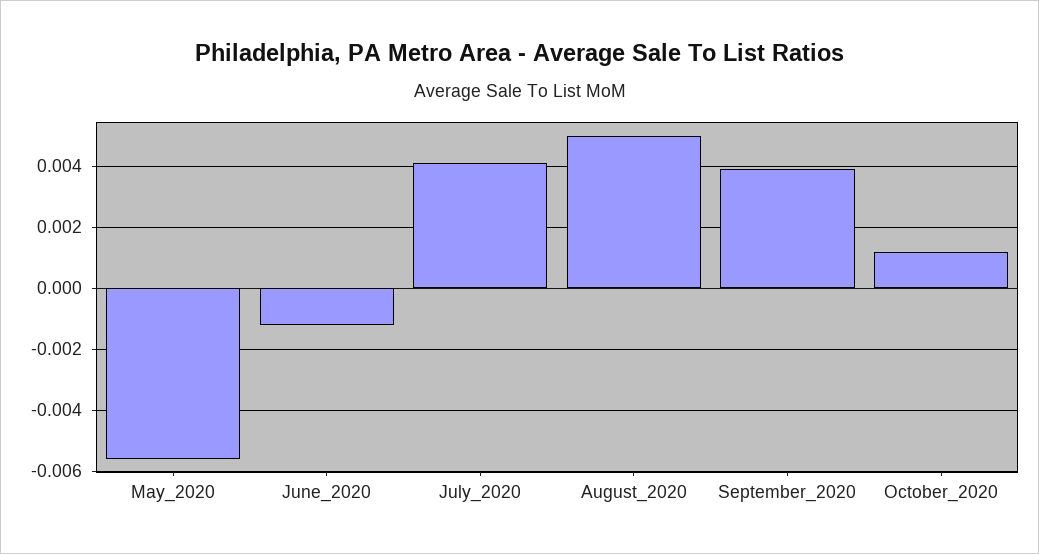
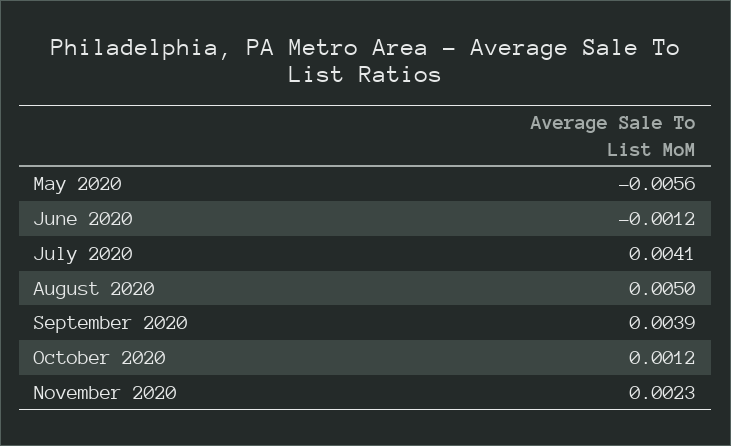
November 2020: none -> 0.0023

